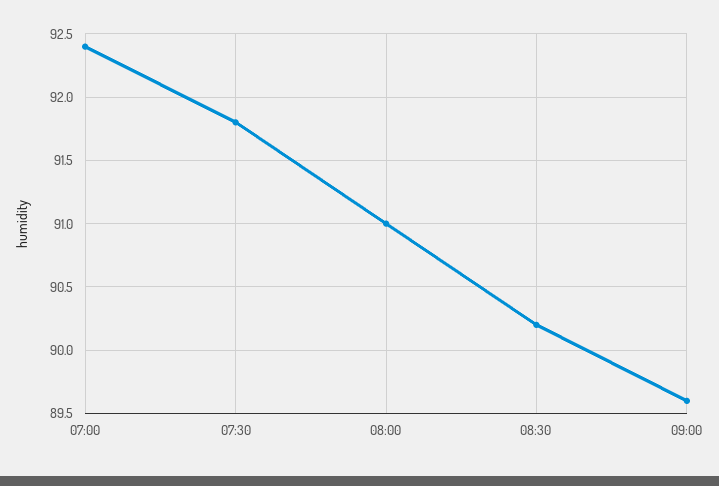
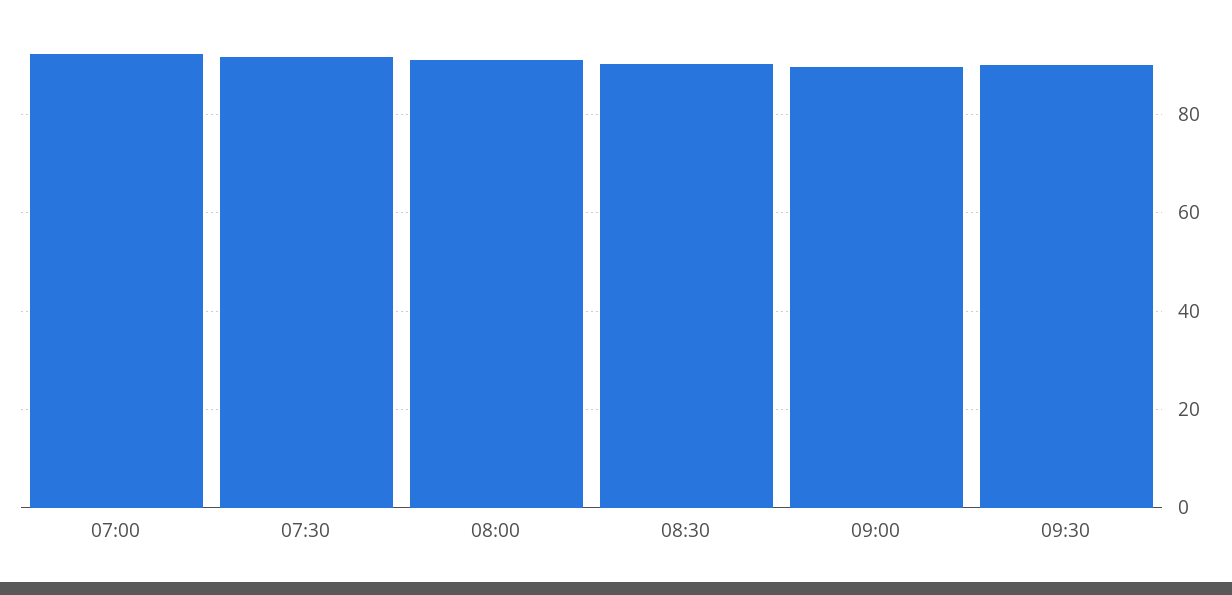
09:30: none -> 90

